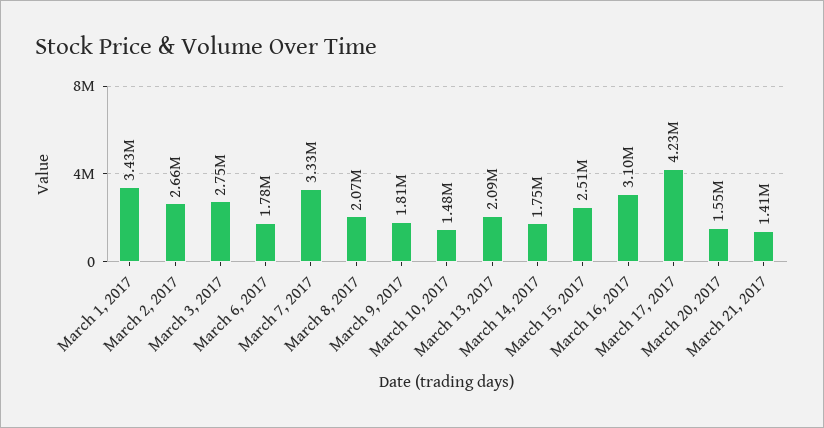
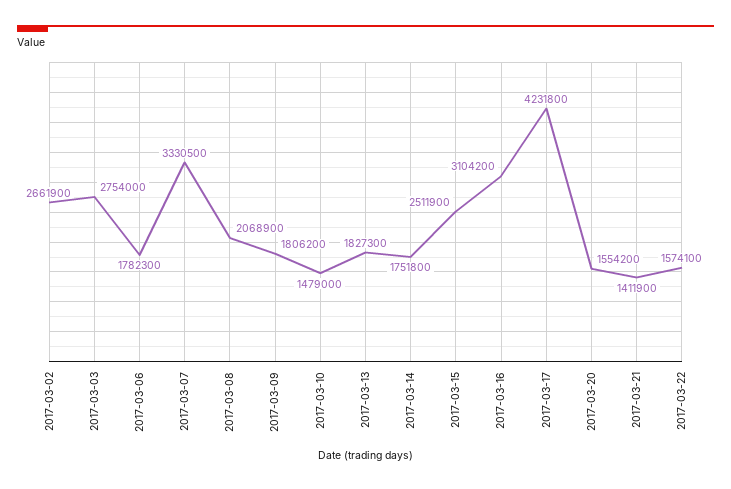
March 1, 2017: 3430000 -> none
March 13, 2017: 2090000 -> 1827300
2017-03-22: none -> 1574100

